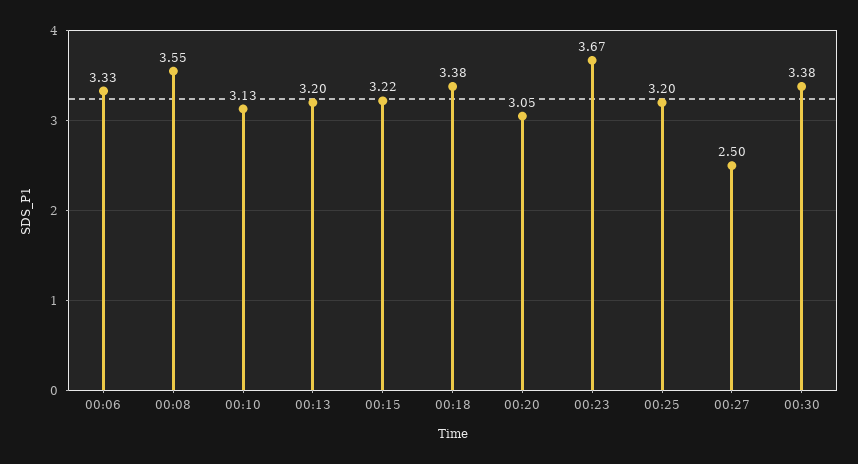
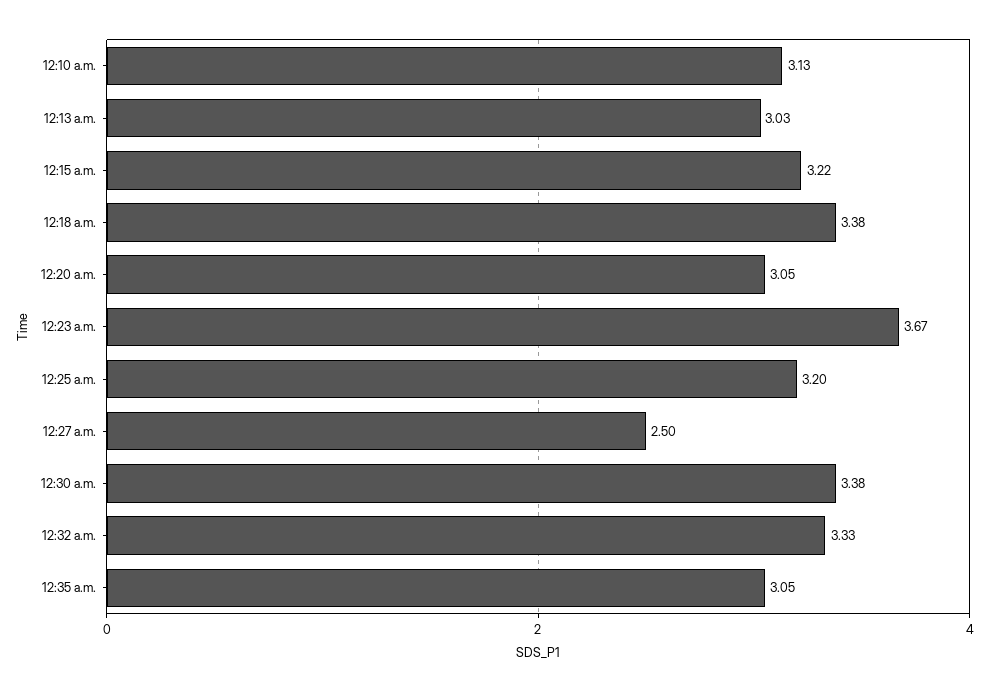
00:06: 3.33 -> none
00:08: 3.55 -> none
00:13: 3.2 -> 3.03
12:32 a.m.: none -> 3.33
12:35 a.m.: none -> 3.05

